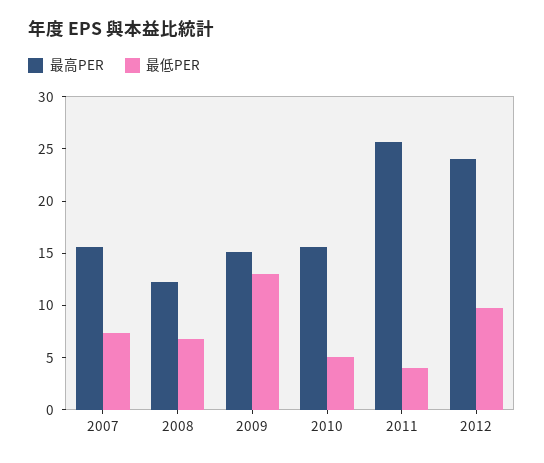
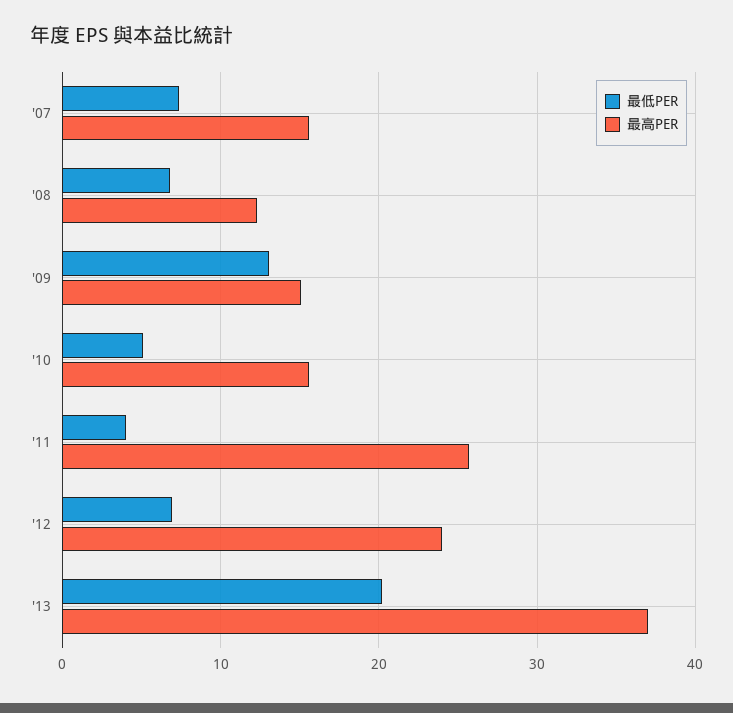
最低PER, 2012: 10 -> 7
最低PER, '13: none -> 20
最高PER, '13: none -> 37

